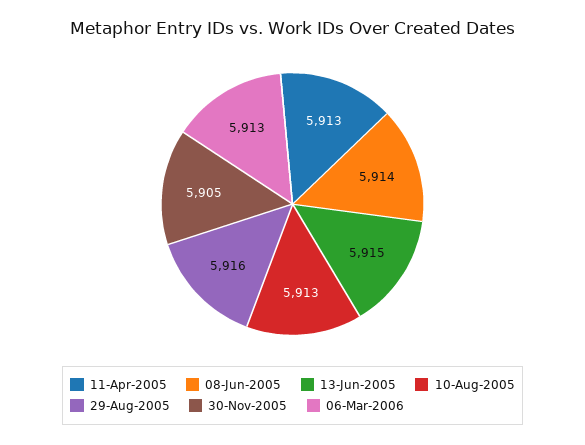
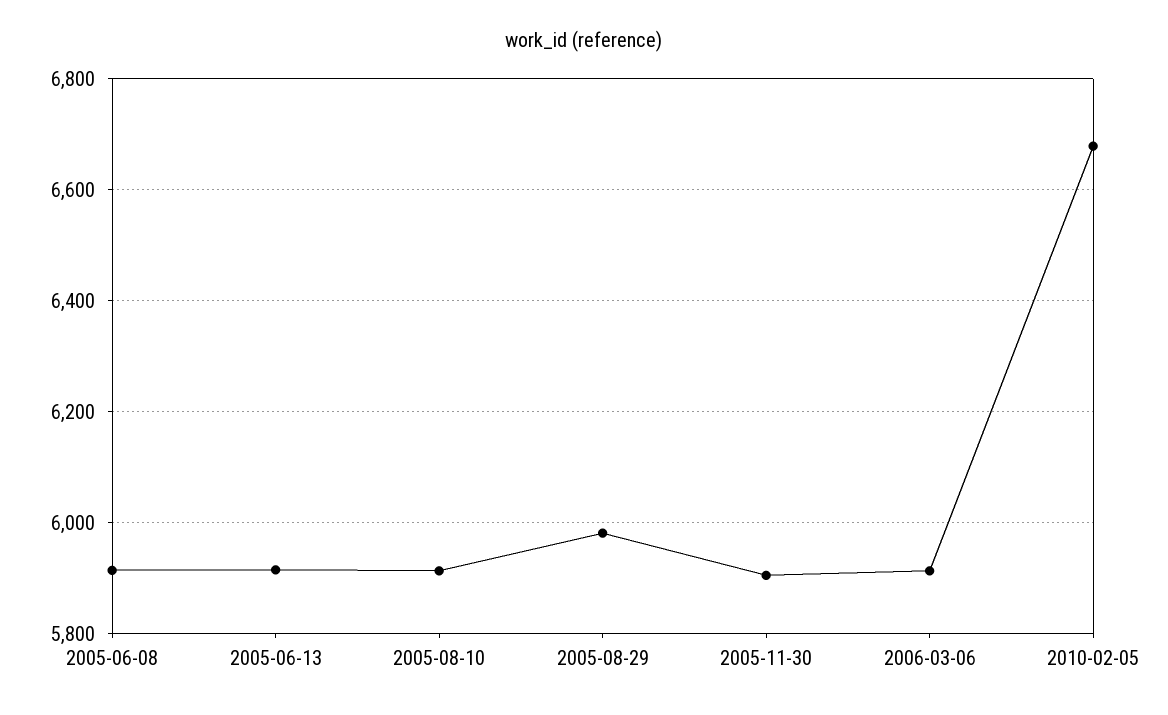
11-Apr-2005: 5913 -> none
29-Aug-2005: 5916 -> 5980
2010-02-05: none -> 6680

